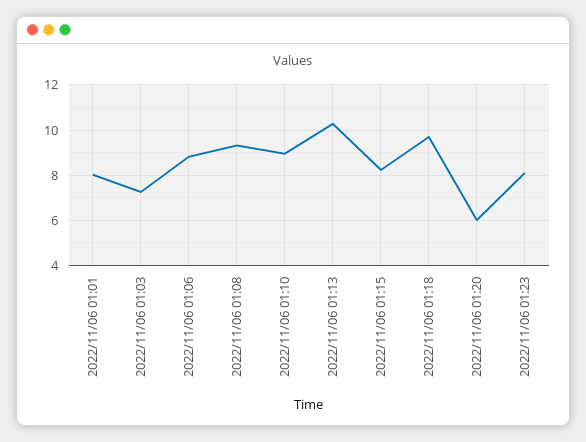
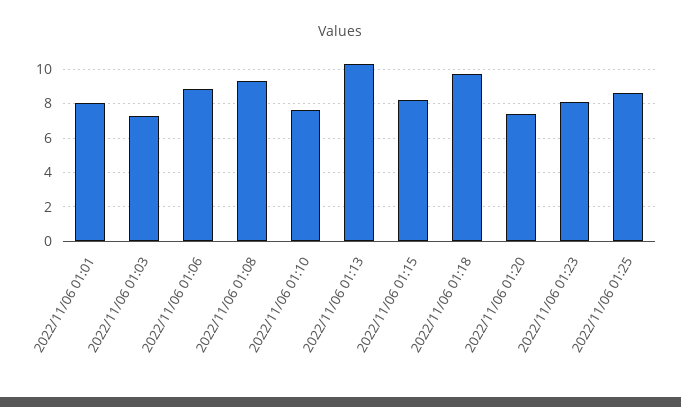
2022/11/06 01:10: 9 -> 7.5
2022/11/06 01:20: 6 -> 7.5
2022/11/06 01:25: none -> 8.5

